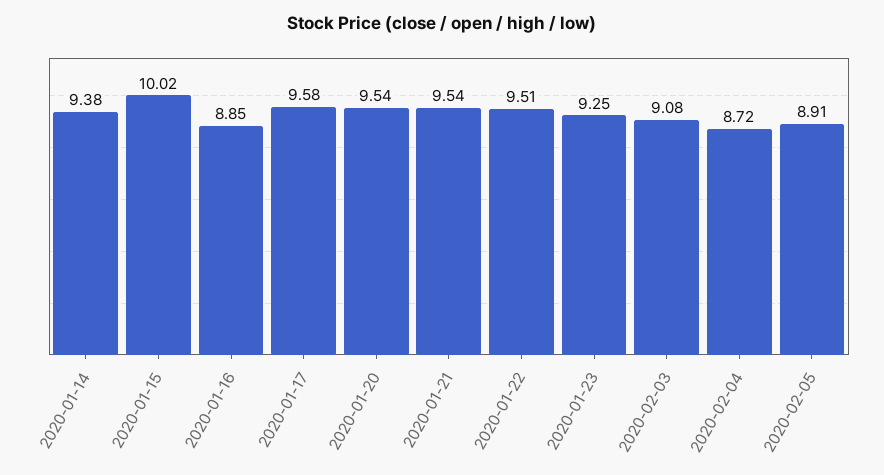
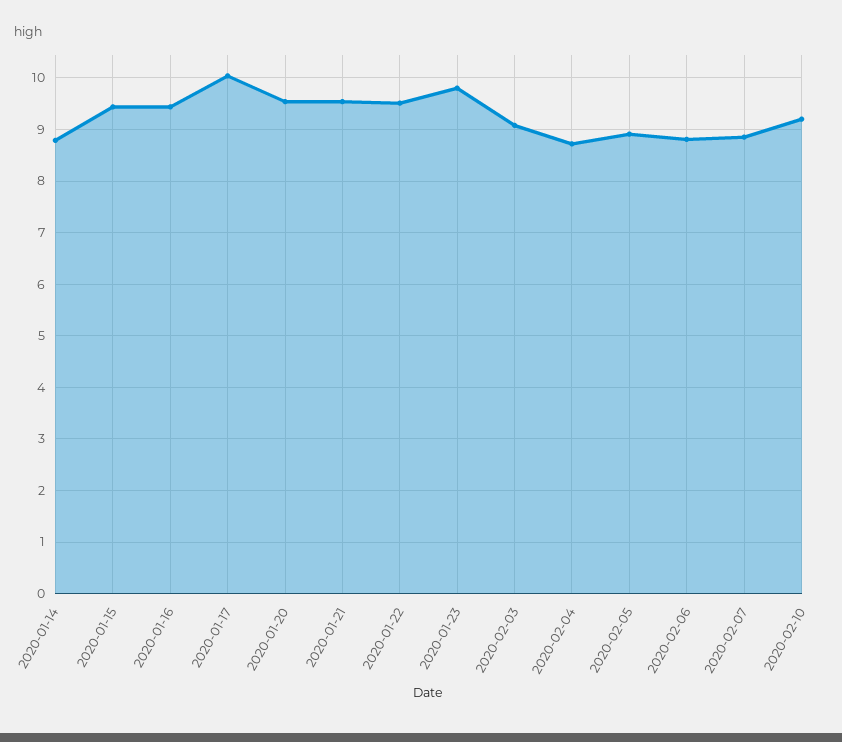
2020-01-14: 9.38 -> 8.8
2020-01-15: 10.02 -> 9.4
2020-01-16: 8.85 -> 9.4
2020-01-17: 9.58 -> 10
2020-01-23: 9.25 -> 9.8
2020-02-06: none -> 8.8
2020-02-07: none -> 8.8
2020-02-10: none -> 9.2

